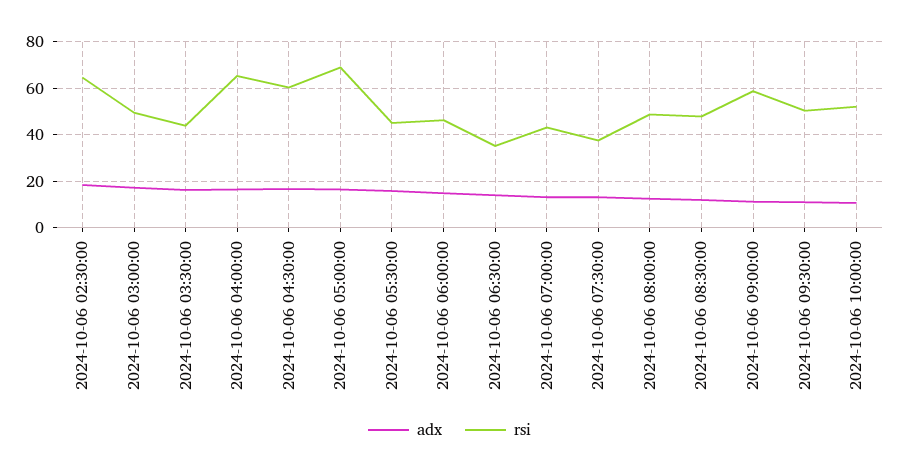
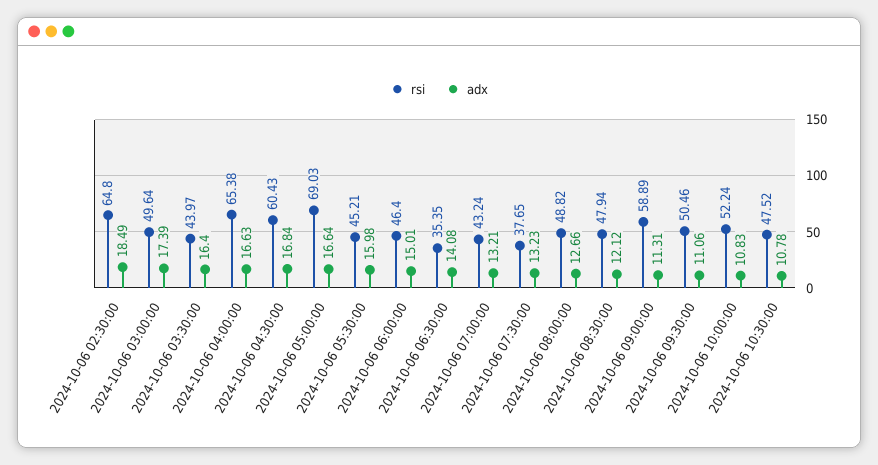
rsi, 2024-10-06 10:30:00: none -> 47.52
adx, 2024-10-06 10:30:00: none -> 10.78

